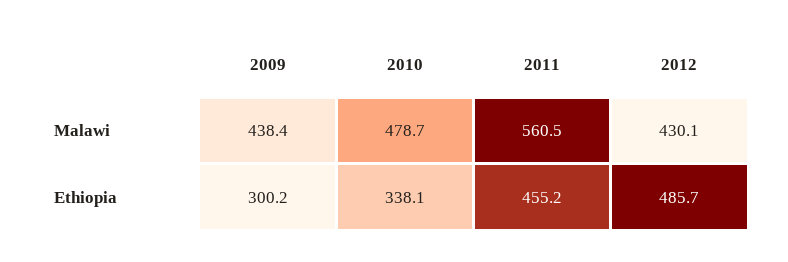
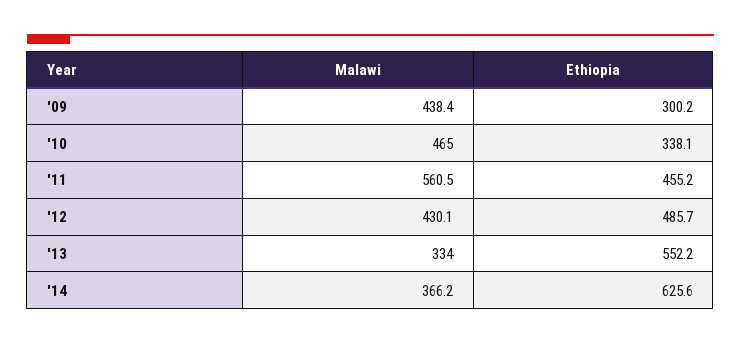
2010, Malawi: 478.7 -> 465
'13, Malawi: none -> 334
'13, Ethiopia: none -> 552.2
'14, Malawi: none -> 366.2
'14, Ethiopia: none -> 625.6

